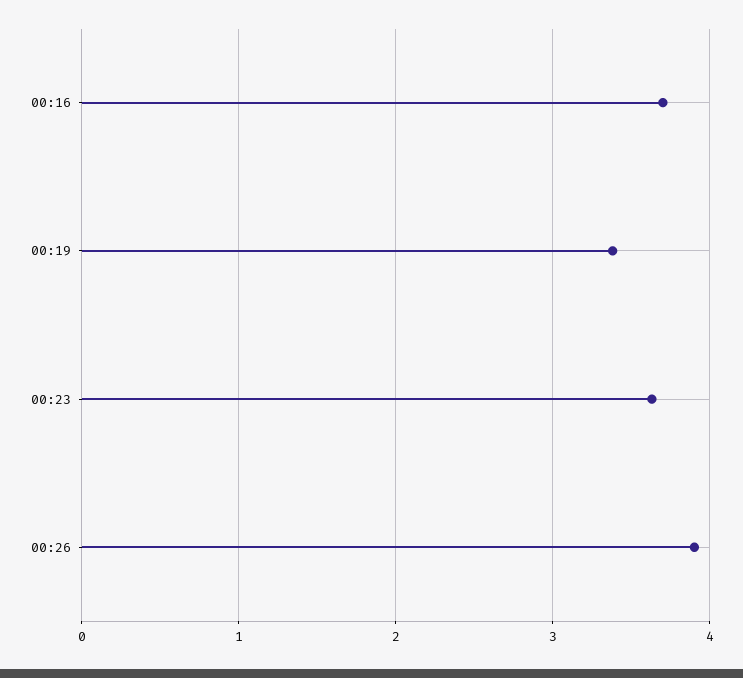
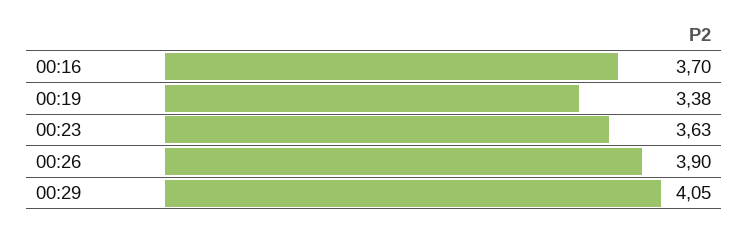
00:29: none -> 4.05

